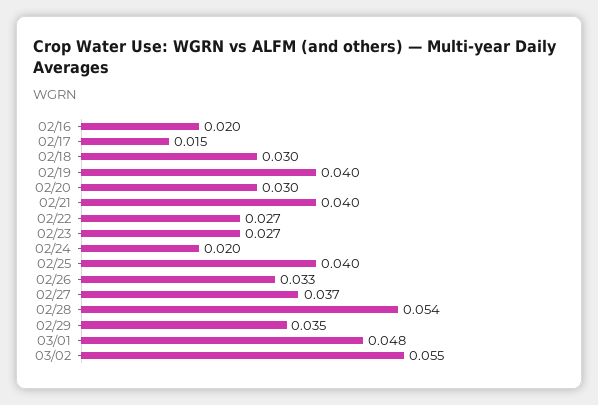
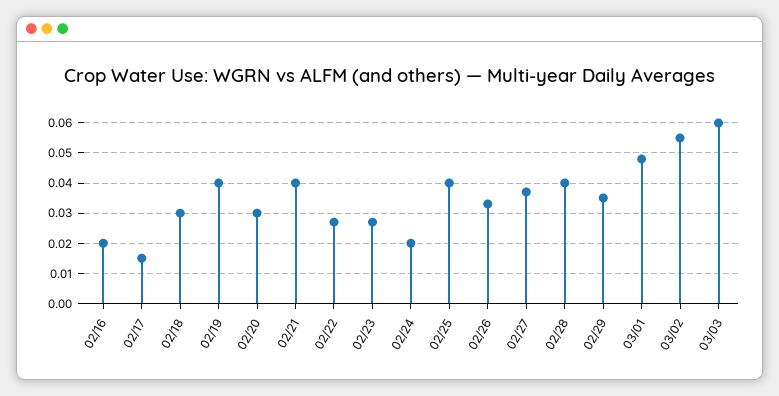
02/28: 0.054 -> 0.04
03/03: none -> 0.06

